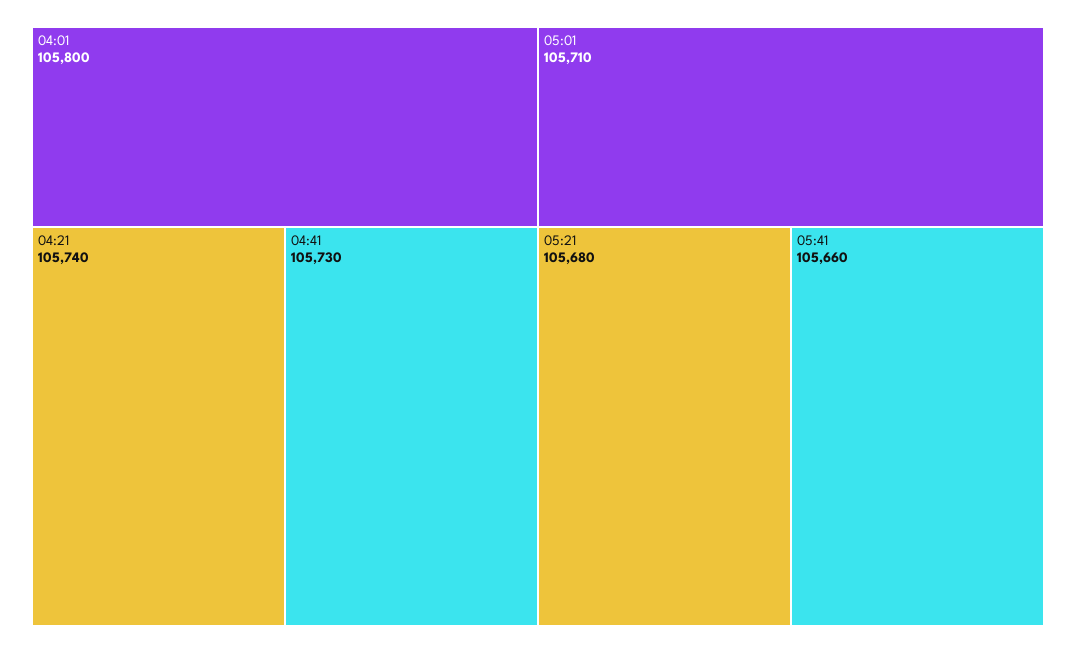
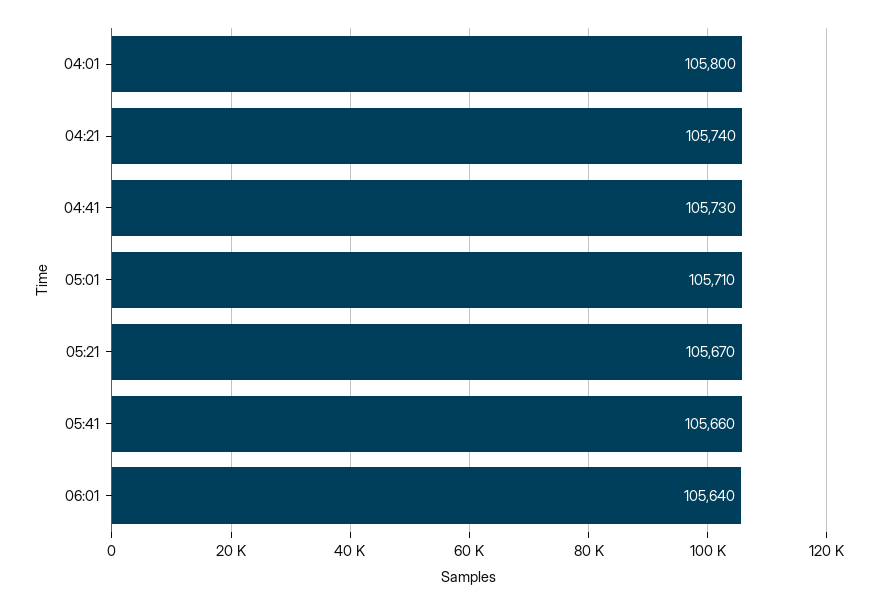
05:21: 105680 -> 105670
06:01: none -> 105640

